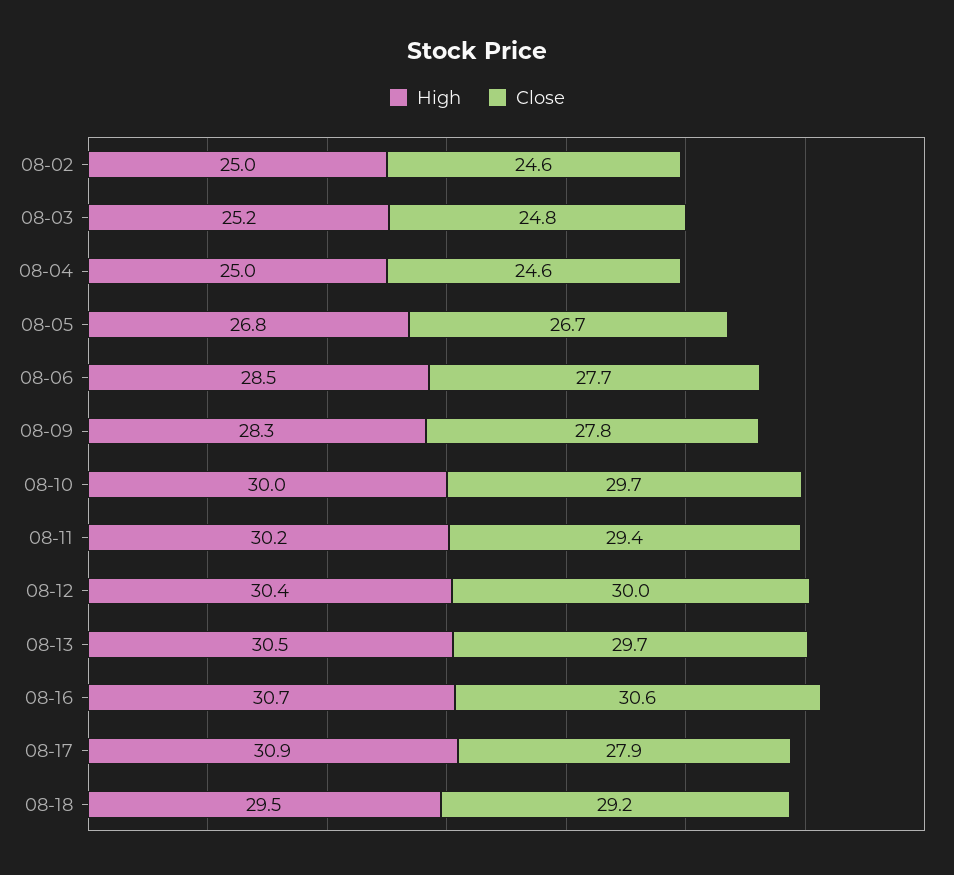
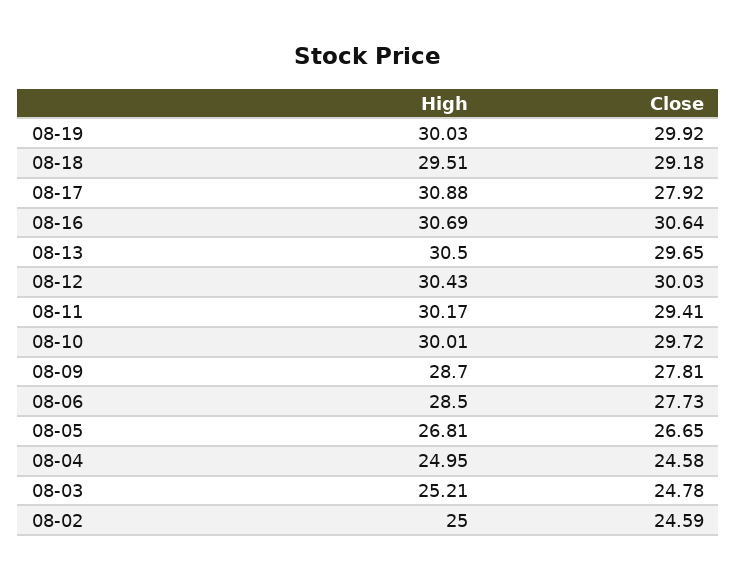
High, 08-09: 28.3 -> 28.7
High, 08-19: none -> 30.03
Close, 08-19: none -> 29.92

